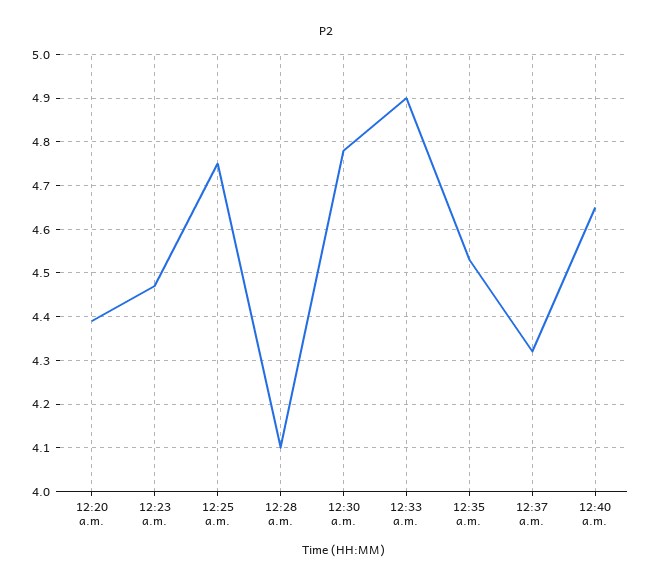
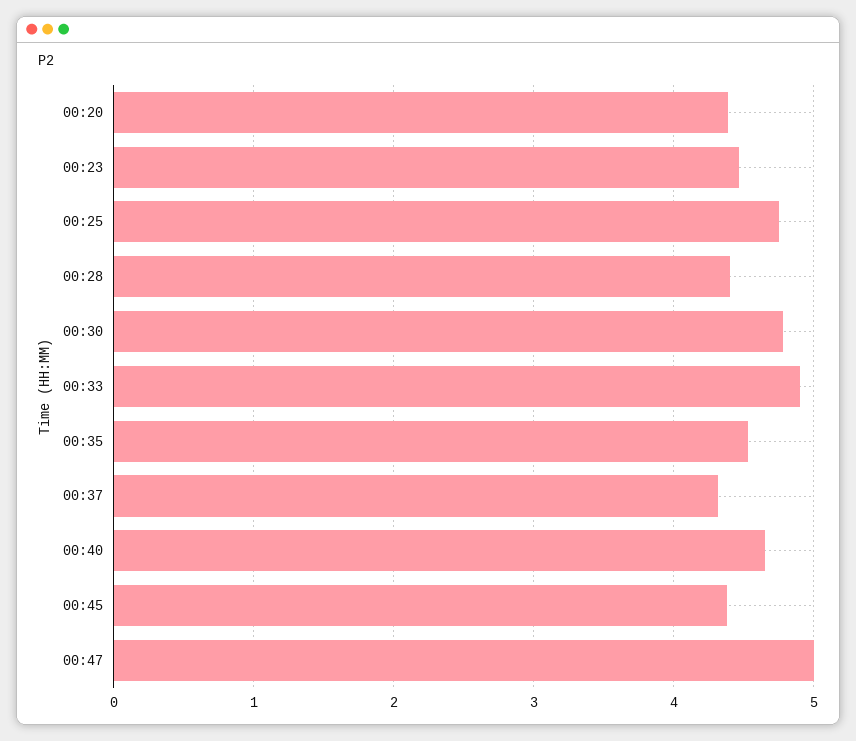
12:28 a.m.: 4.1 -> 4.4
00:45: none -> 4.4
00:47: none -> 5

